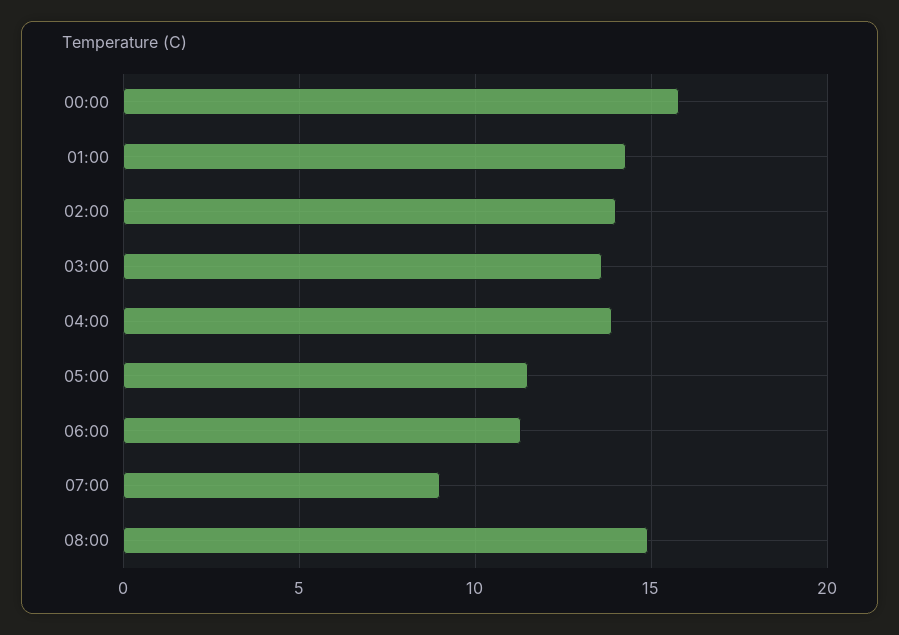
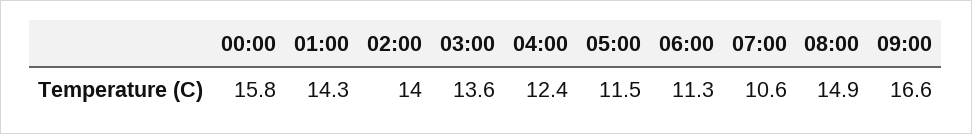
04:00: 14 -> 12.4
07:00: 9 -> 10.6
09:00: none -> 16.6

